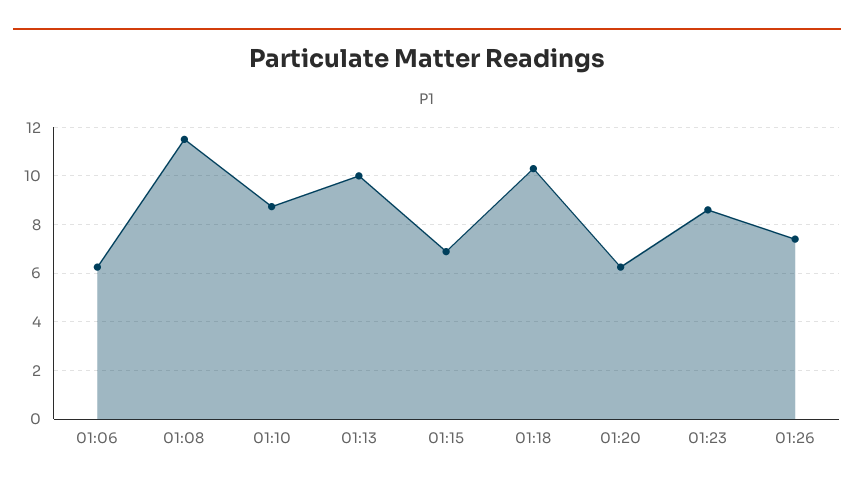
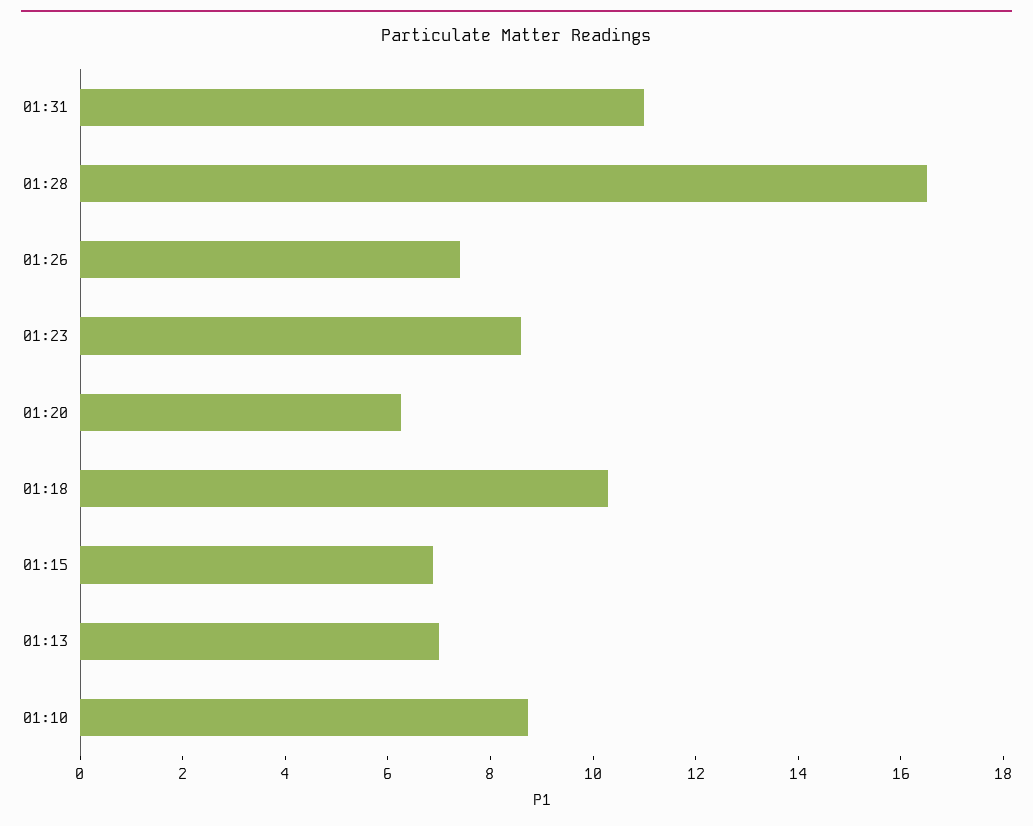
01:06: 6.25 -> none
01:08: 11.5 -> none
01:13: 10 -> 7
01:31: none -> 11
01:28: none -> 16.5

